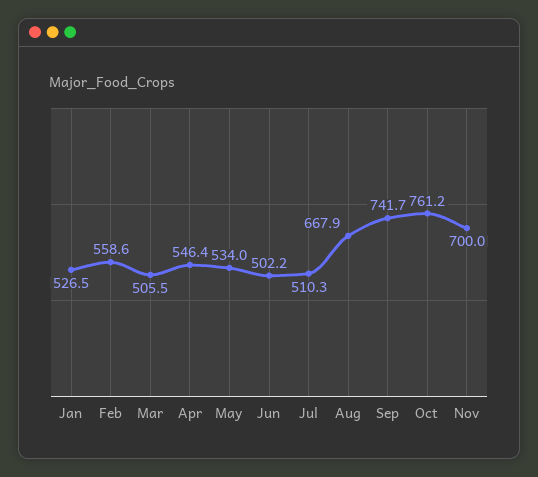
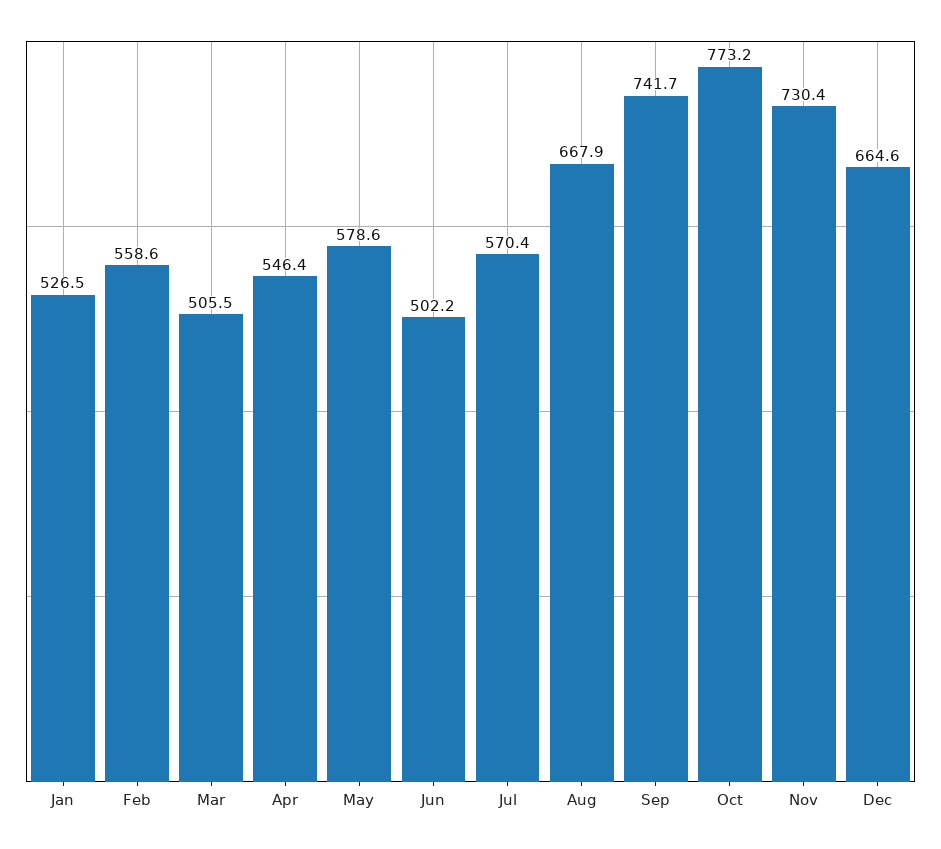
May: 534 -> 578.6
Jul: 510.3 -> 570.4
Oct: 761.2 -> 773.2
Nov: 700 -> 730.4
Dec: none -> 664.6

